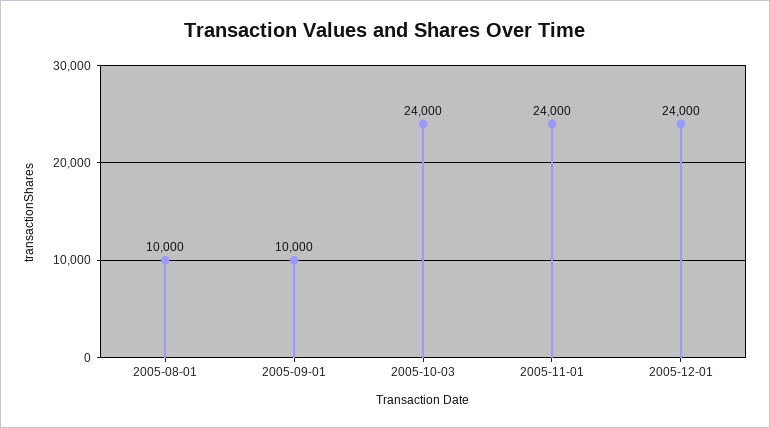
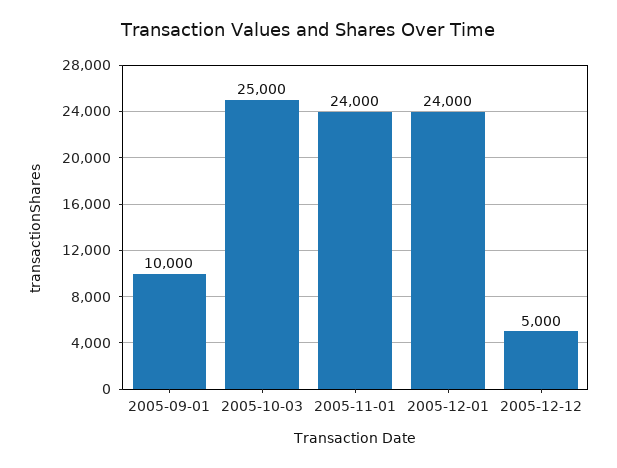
2005-08-01: 10000 -> none
2005-10-03: 24000 -> 25000
2005-12-12: none -> 5000

